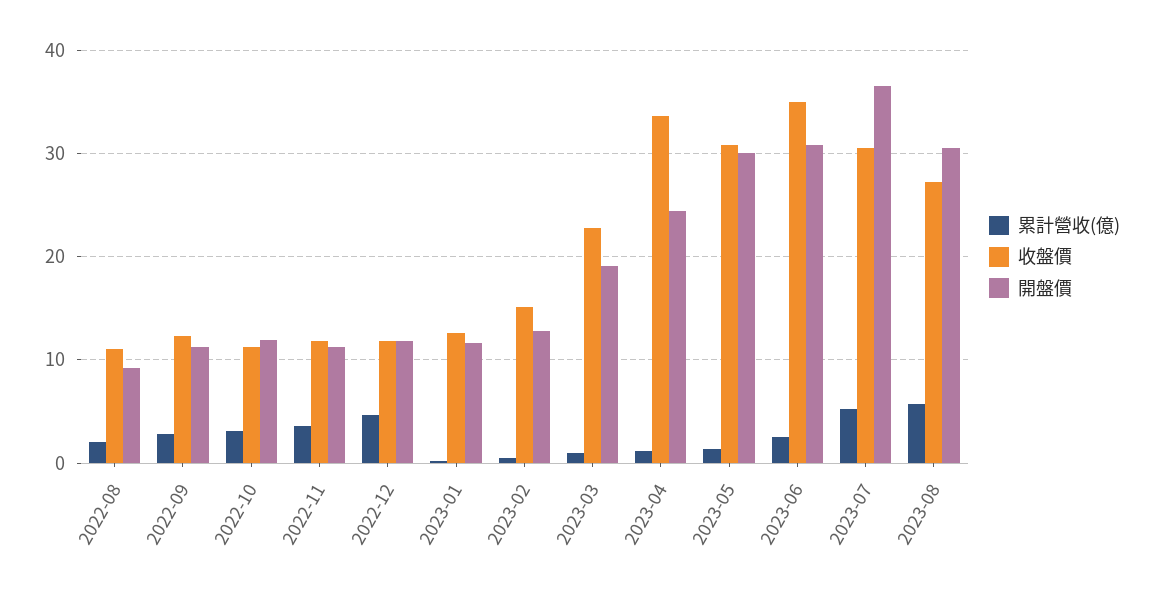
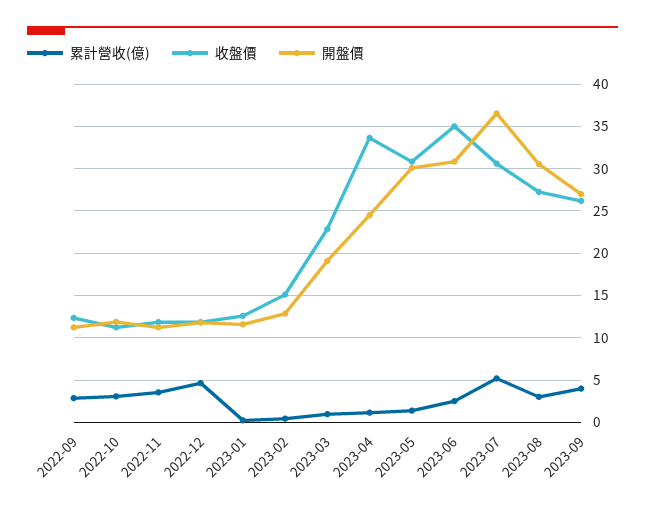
累計營收(億), 2022-08: 2 -> none
收盤價, 2022-08: 11 -> none
開盤價, 2022-08: 9 -> none
累計營收(億), 2023-08: 6 -> 3
累計營收(億), 2023-09: none -> 4
收盤價, 2023-09: none -> 26
開盤價, 2023-09: none -> 27

